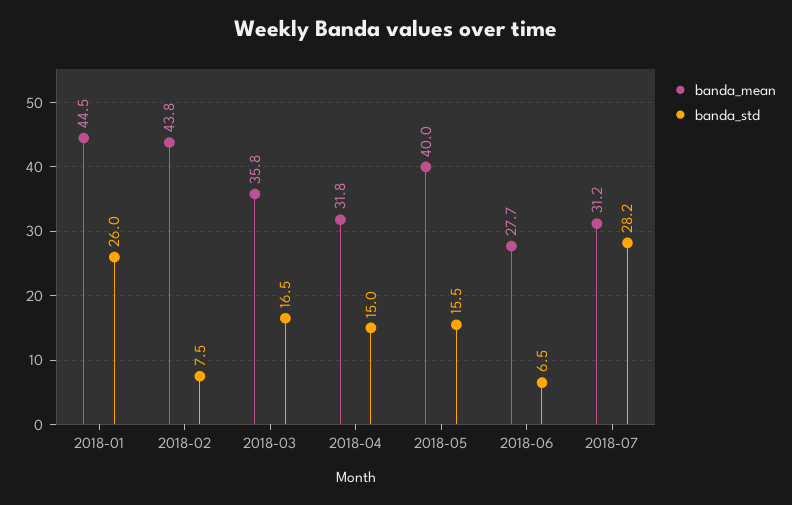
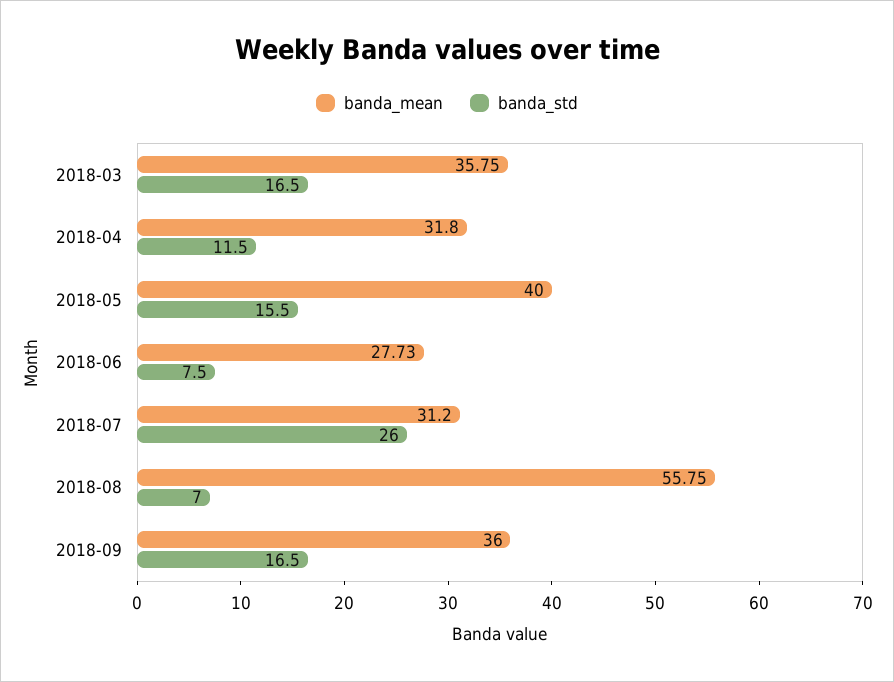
banda_mean, 2018-01: 44.5 -> none
banda_std, 2018-01: 26 -> none
banda_mean, 2018-02: 43.8 -> none
banda_std, 2018-02: 7.5 -> none
banda_std, 2018-04: 15 -> 11.5
banda_std, 2018-06: 6.5 -> 7.5
banda_std, 2018-07: 28.2 -> 26
banda_mean, 2018-08: none -> 55.75
banda_std, 2018-08: none -> 7
banda_mean, 2018-09: none -> 36
banda_std, 2018-09: none -> 16.5

